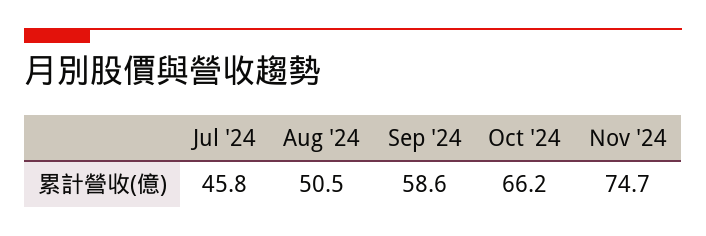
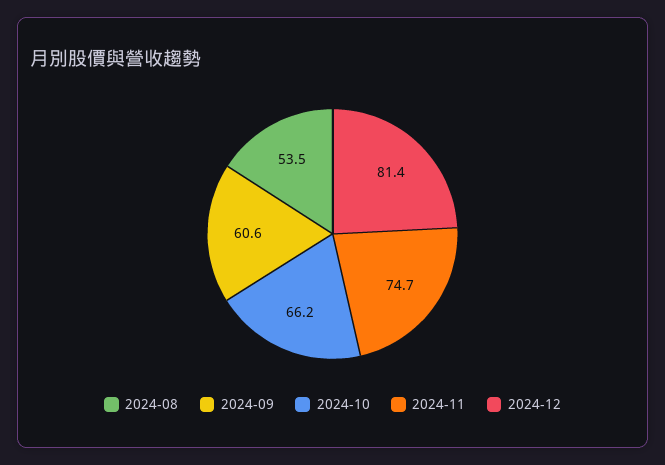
Jul '24: 45.8 -> none
Aug '24: 50.5 -> 53.5
Sep '24: 58.6 -> 60.6
2024-12: none -> 81.4

